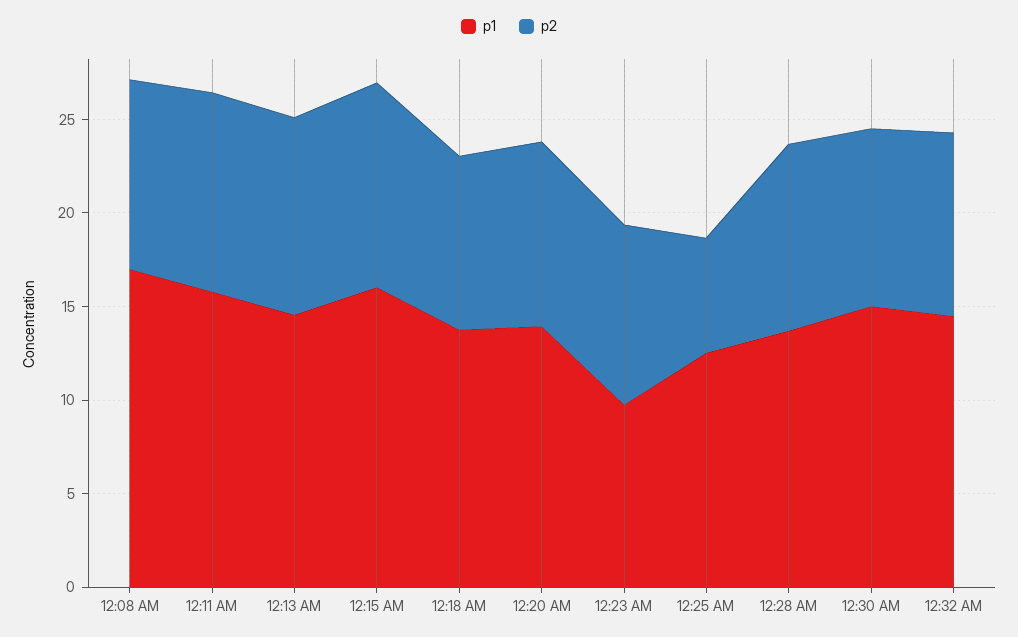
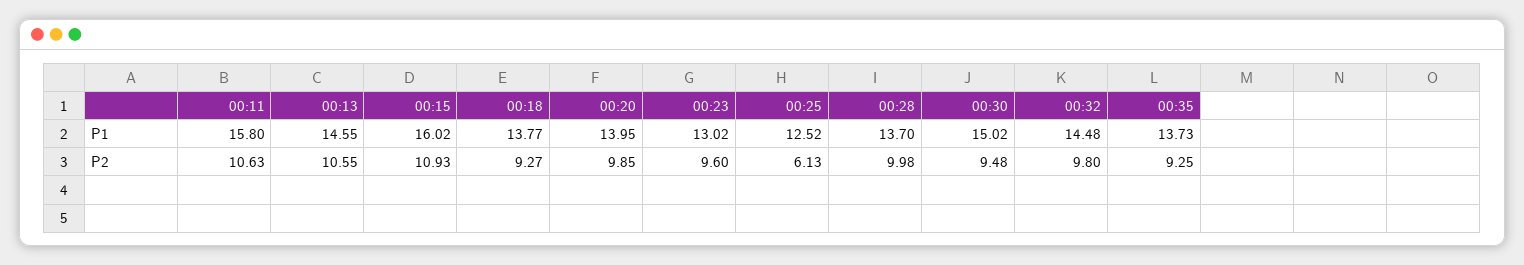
p1, 12:08 AM: 17 -> none
p2, 12:08 AM: 10 -> none
p1, 12:23 AM: 10 -> 13.02
p1, 00:35: none -> 13.73
p2, 00:35: none -> 9.25

